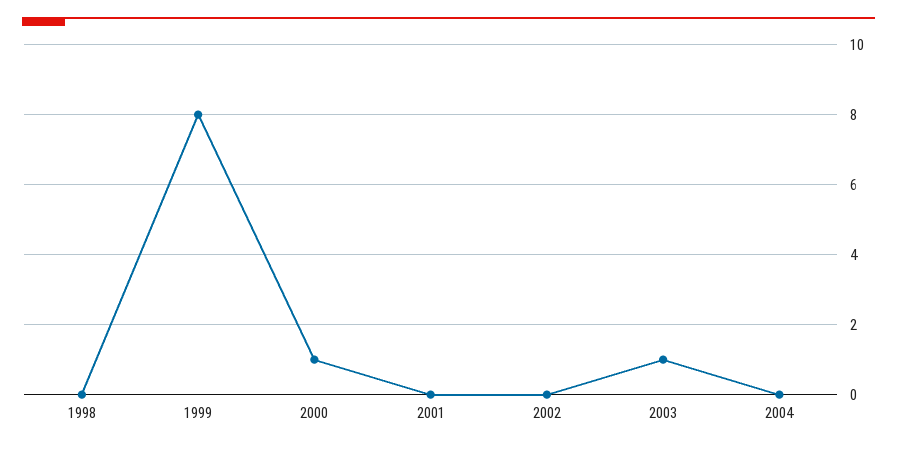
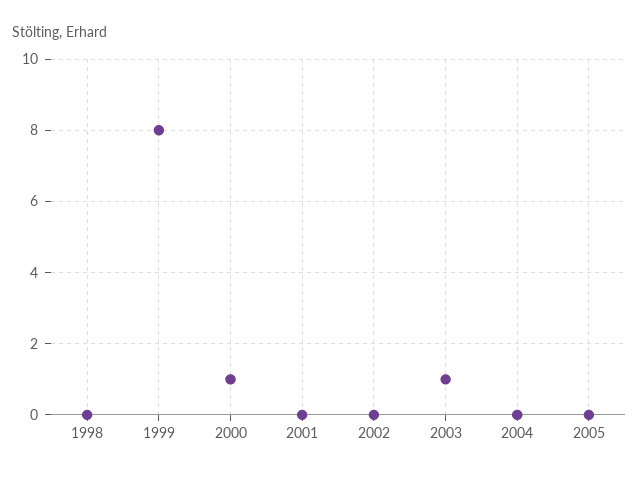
2005: none -> 0

